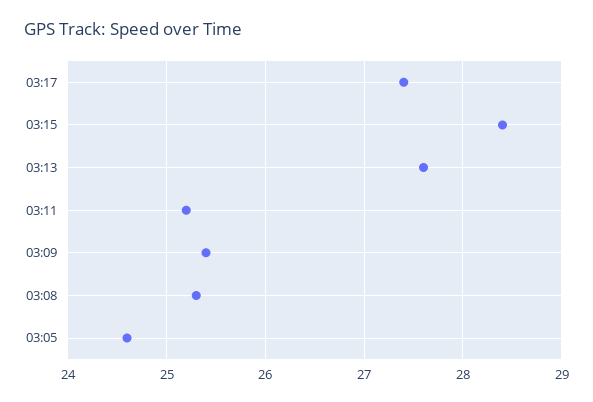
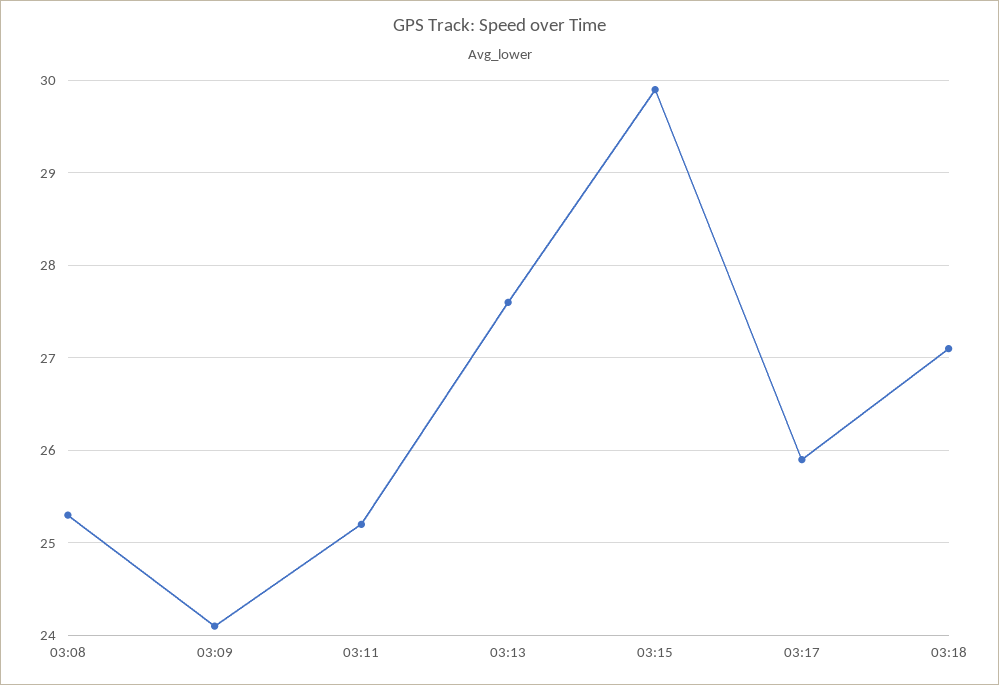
03:17: 27.4 -> 25.9
03:15: 28.4 -> 29.9
03:09: 25.4 -> 24.1
03:05: 24.6 -> none
03:18: none -> 27.1

